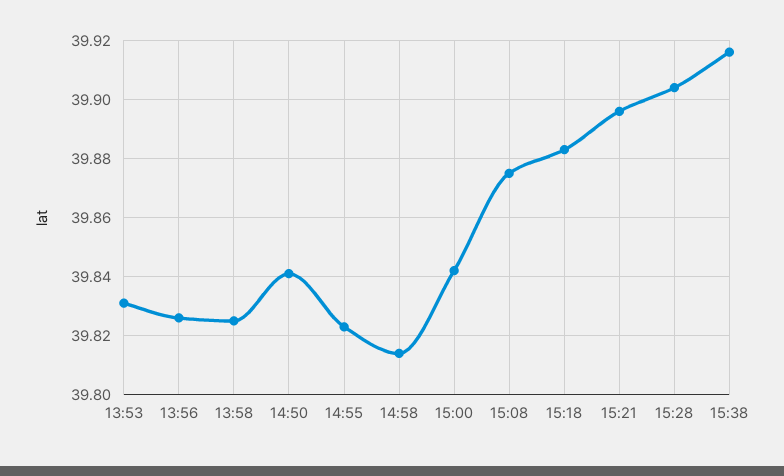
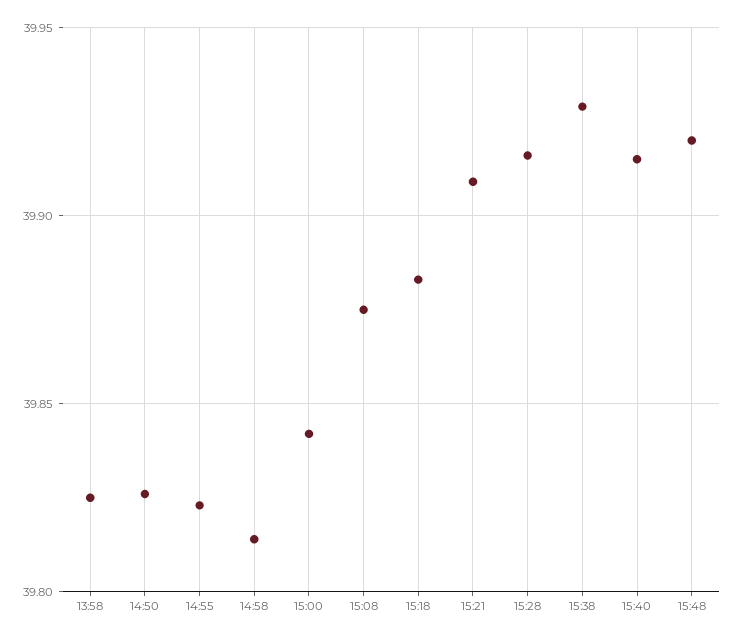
13:53: 39.83 -> none
13:56: 39.825 -> none
14:50: 39.84 -> 39.825
15:21: 39.895 -> 39.91
15:28: 39.905 -> 39.915
15:38: 39.915 -> 39.93
15:40: none -> 39.915
15:48: none -> 39.92

